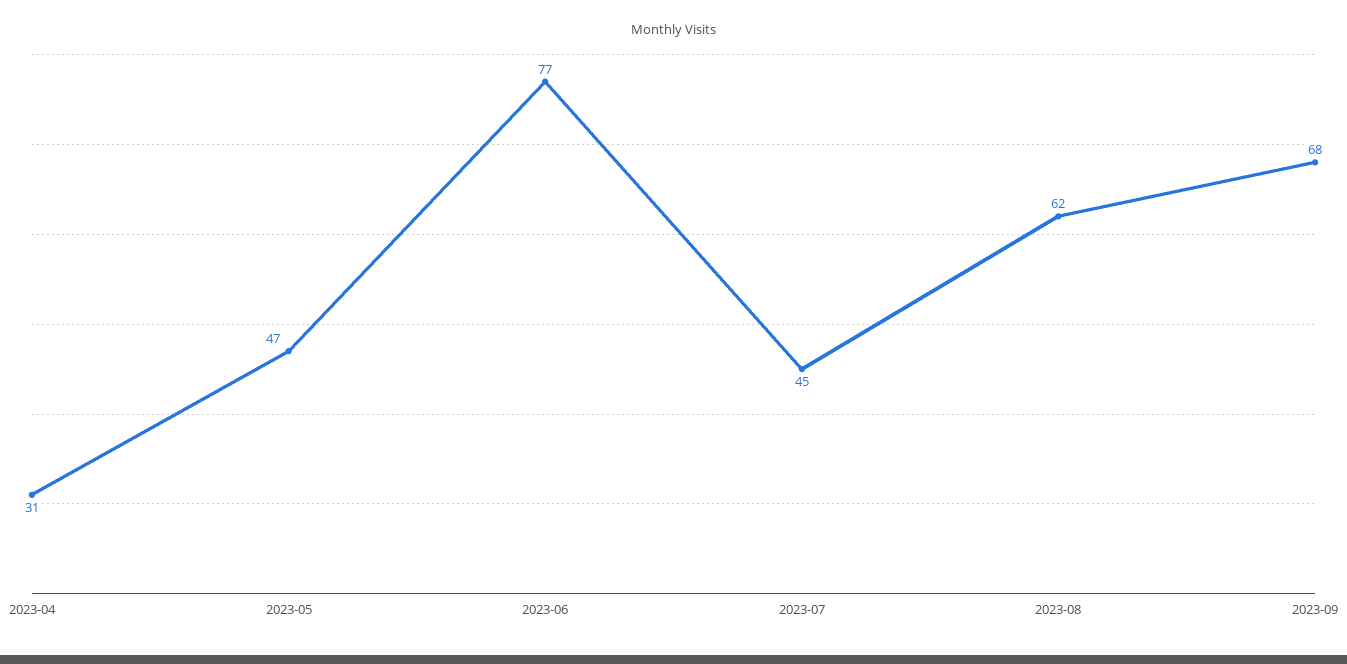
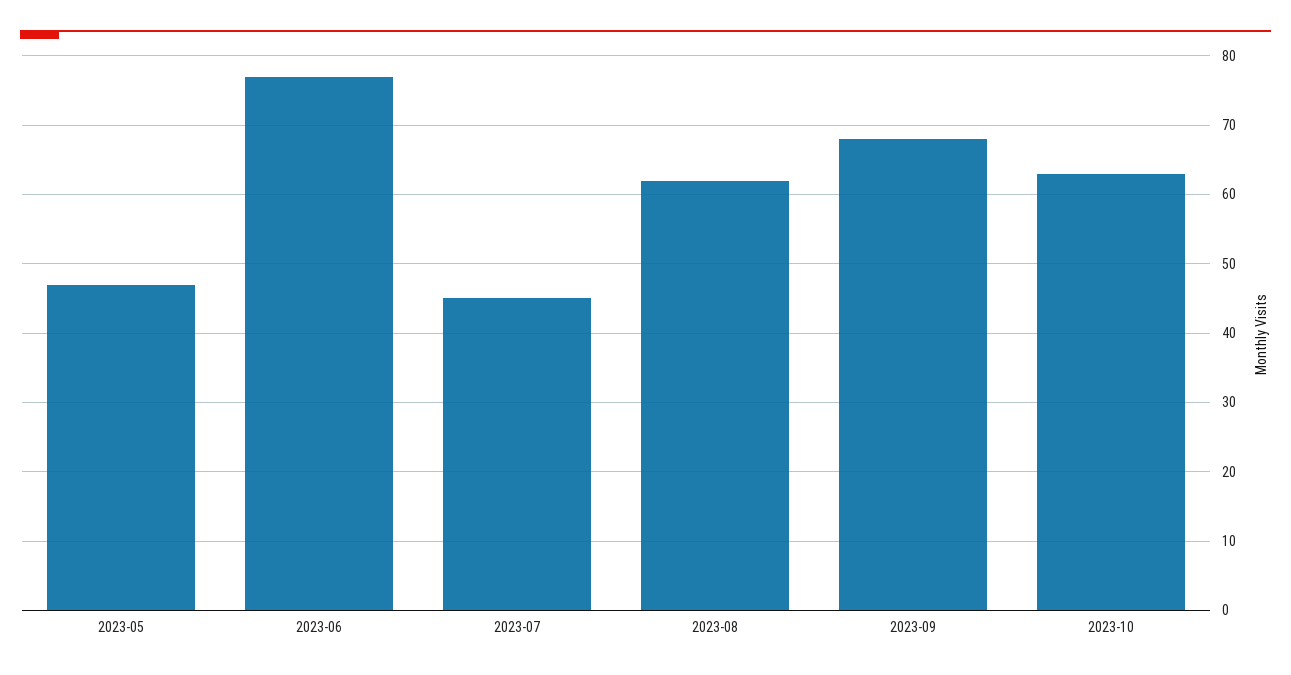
2023-04: 31 -> none
2023-10: none -> 63

